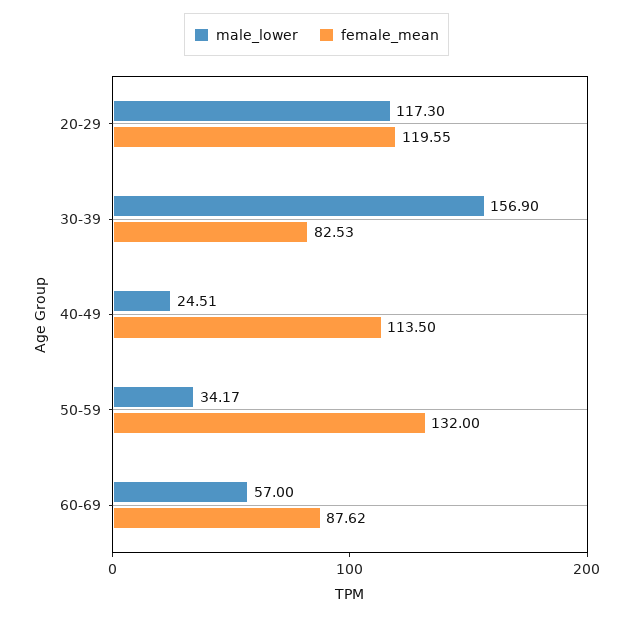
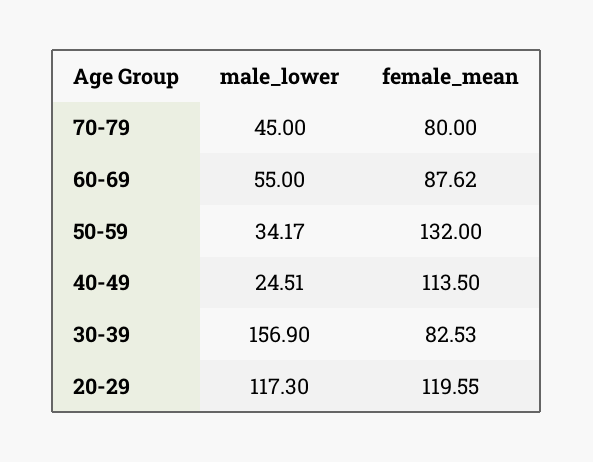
male_lower, 60-69: 57 -> 55
male_lower, 70-79: none -> 45
female_mean, 70-79: none -> 80

